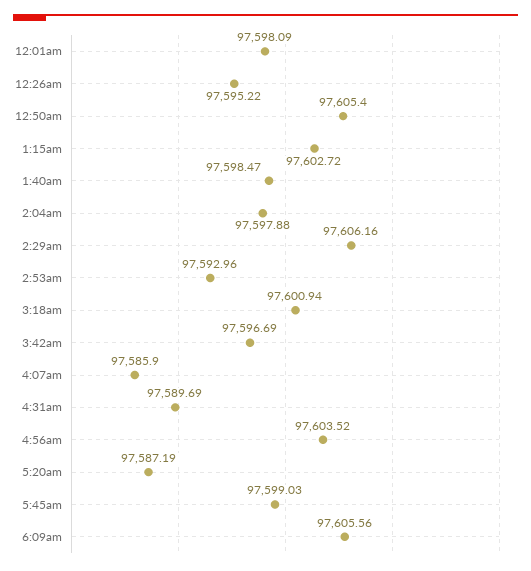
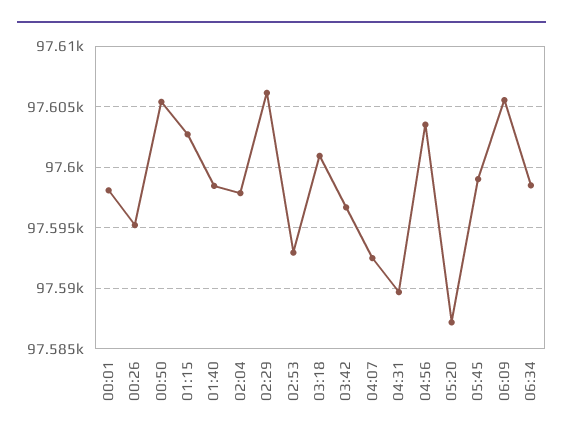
4:07am: 97585.9 -> 97592.5
06:34: none -> 97598.5

